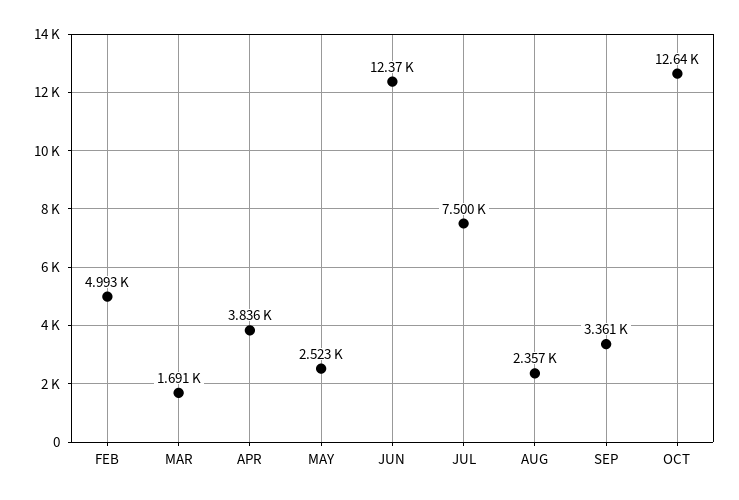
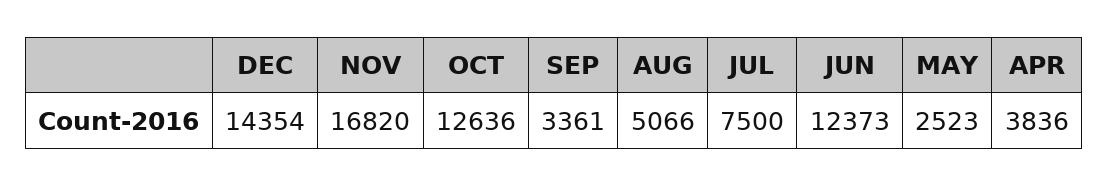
FEB: 4993 -> none
MAR: 1691 -> none
AUG: 2357 -> 5066
DEC: none -> 14354
NOV: none -> 16820

